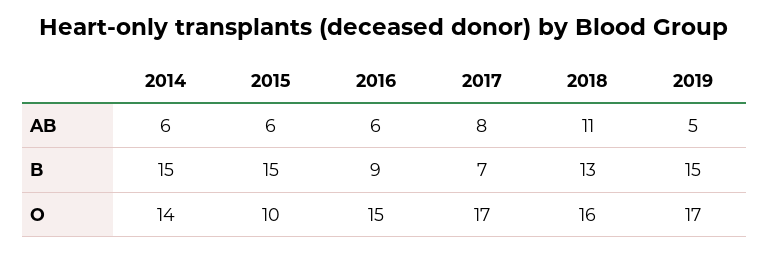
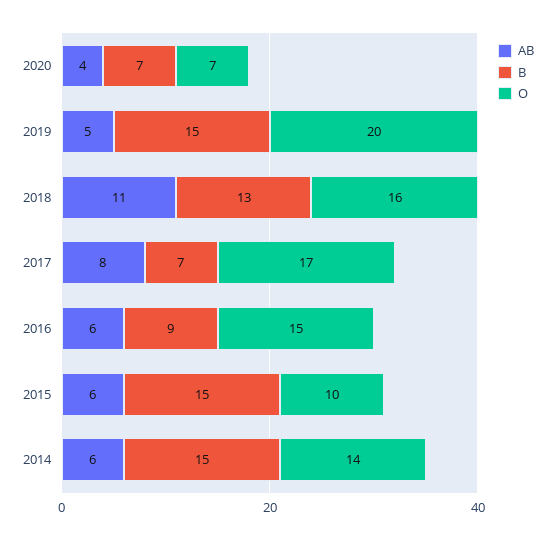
O, 2019: 17 -> 20
AB, 2020: none -> 4
B, 2020: none -> 7
O, 2020: none -> 7

